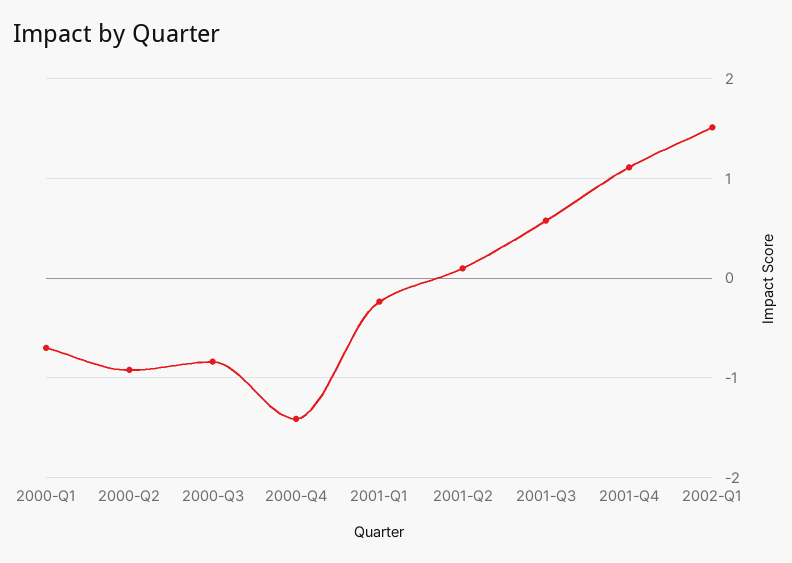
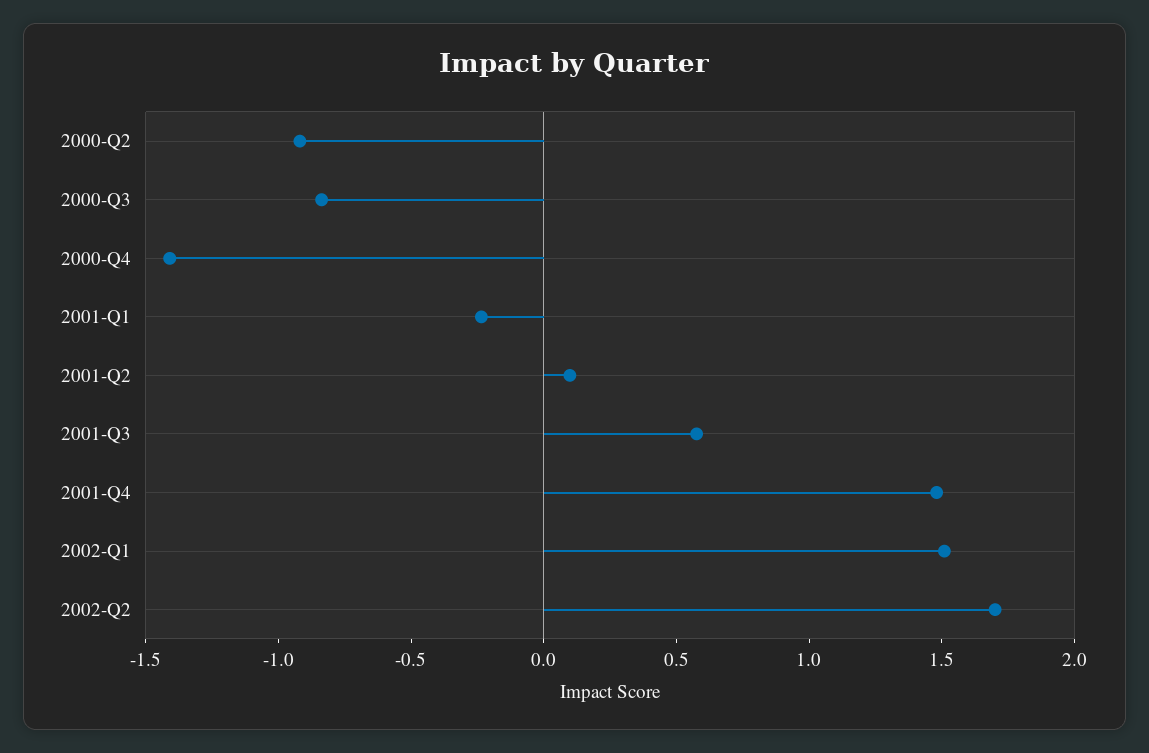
2000-Q1: -0.7 -> none
2001-Q4: 1.1 -> 1.5
2002-Q2: none -> 1.7

